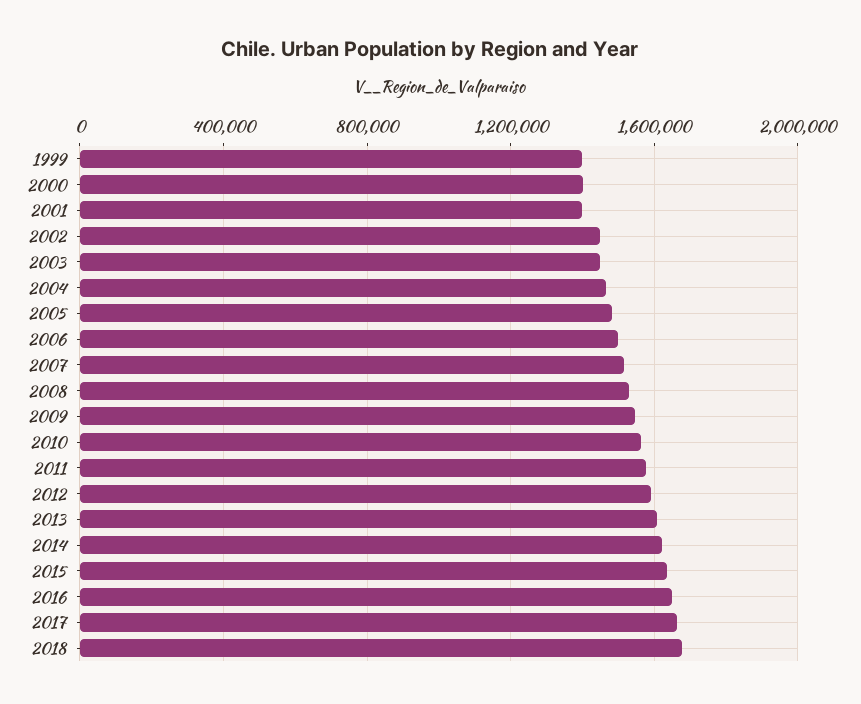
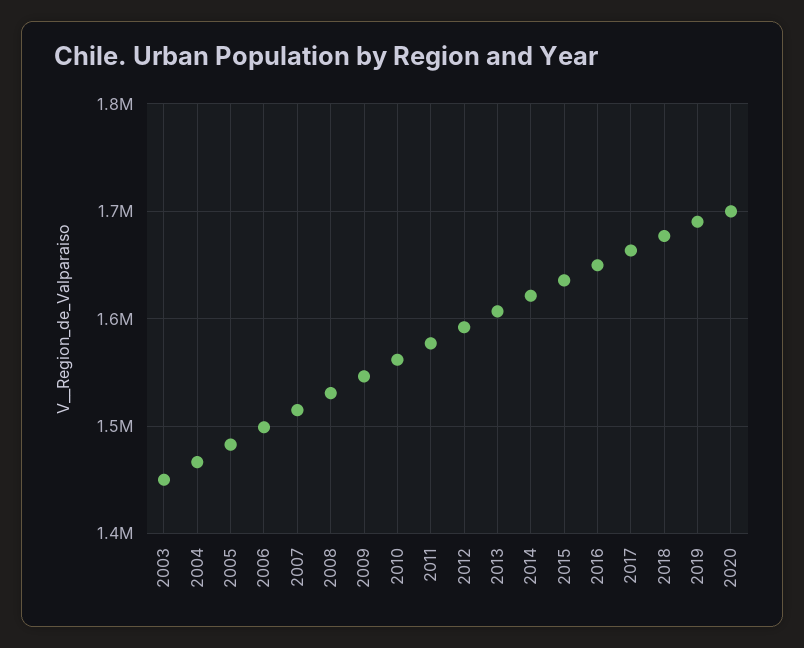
1999: 1400000 -> none
2000: 1400000 -> none
2001: 1400000 -> none
2002: 1450000 -> none
2019: none -> 1690000
2020: none -> 1700000

